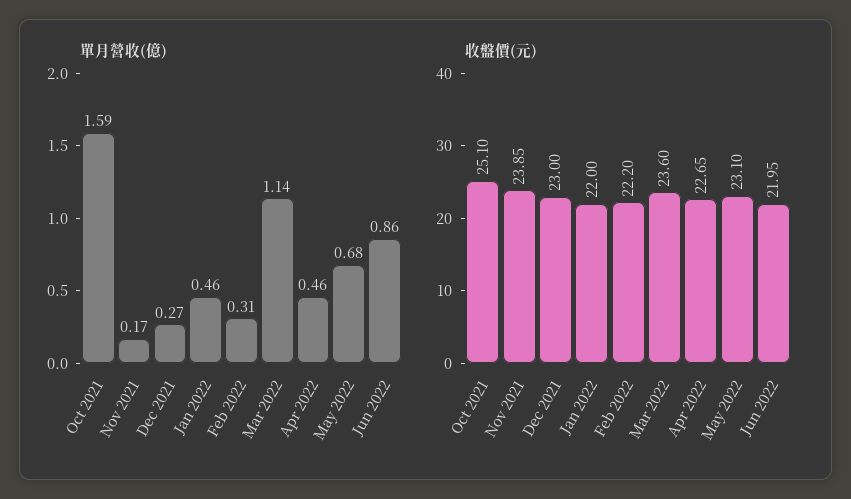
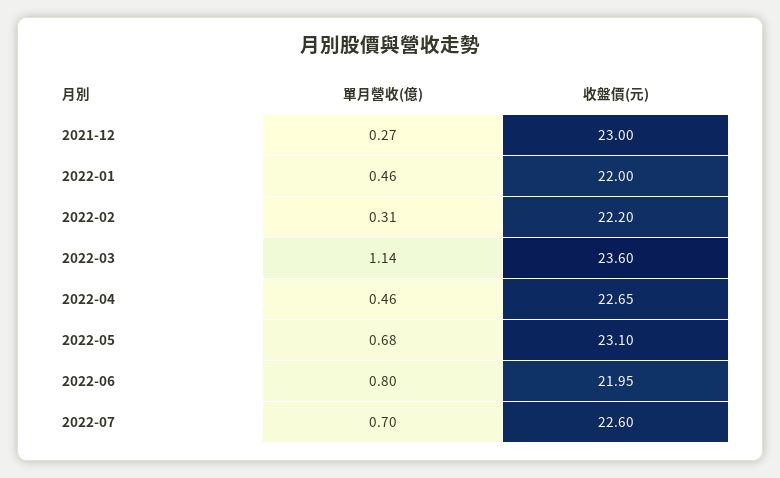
單月營收(億), Oct 2021: 1.59 -> none
單月營收(億), Nov 2021: 0.17 -> none
單月營收(億), Jun 2022: 0.86 -> 0.8
收盤價(元), Oct 2021: 25.1 -> none
收盤價(元), Nov 2021: 23.85 -> none
單月營收(億), 2022-07: none -> 0.7
收盤價(元), 2022-07: none -> 22.6

